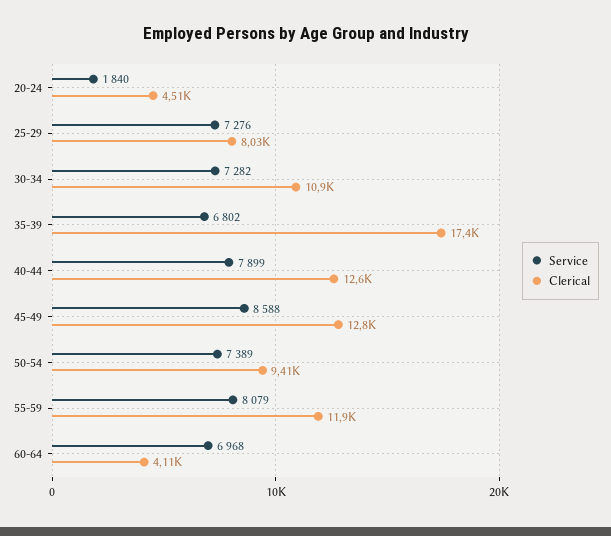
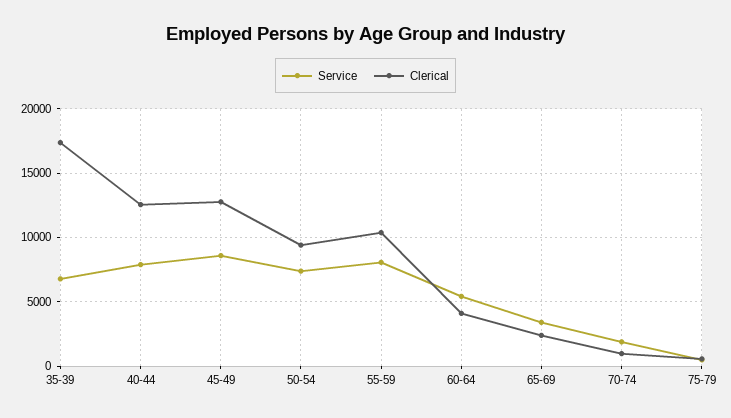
Service, 20-24: 1840 -> none
Clerical, 20-24: 4510 -> none
Service, 25-29: 7276 -> none
Clerical, 25-29: 8030 -> none
Service, 30-34: 7282 -> none
Clerical, 30-34: 10900 -> none
Clerical, 55-59: 11900 -> 10500
Service, 60-64: 6968 -> 5500
Service, 65-69: none -> 3500
Clerical, 65-69: none -> 2500
Service, 70-74: none -> 2000
Clerical, 70-74: none -> 1000
Service, 75-79: none -> 500
Clerical, 75-79: none -> 500

